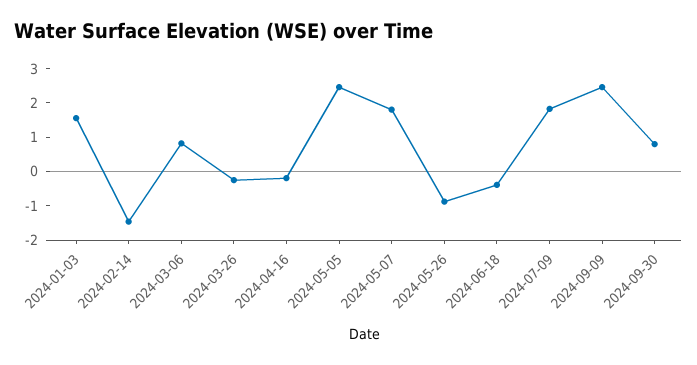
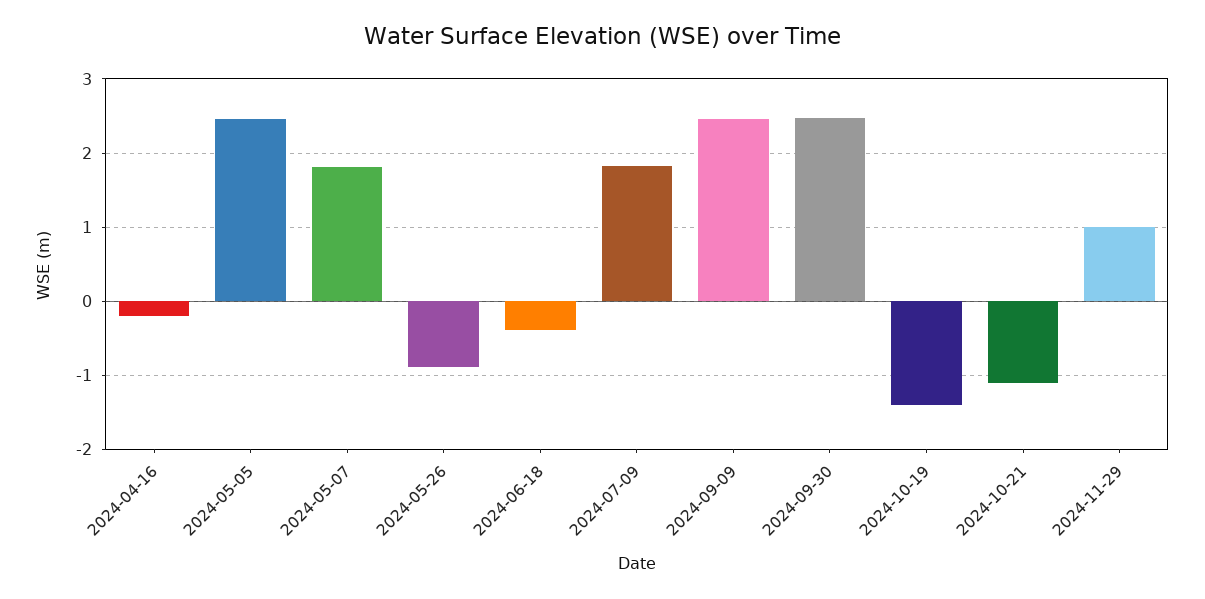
2024-01-03: 1.5 -> none
2024-02-14: -1.5 -> none
2024-03-06: 0.75 -> none
2024-03-26: -0.25 -> none
2024-09-30: 0.75 -> 2.5
2024-10-19: none -> -1.4
2024-10-21: none -> -1.1
2024-11-29: none -> 1

